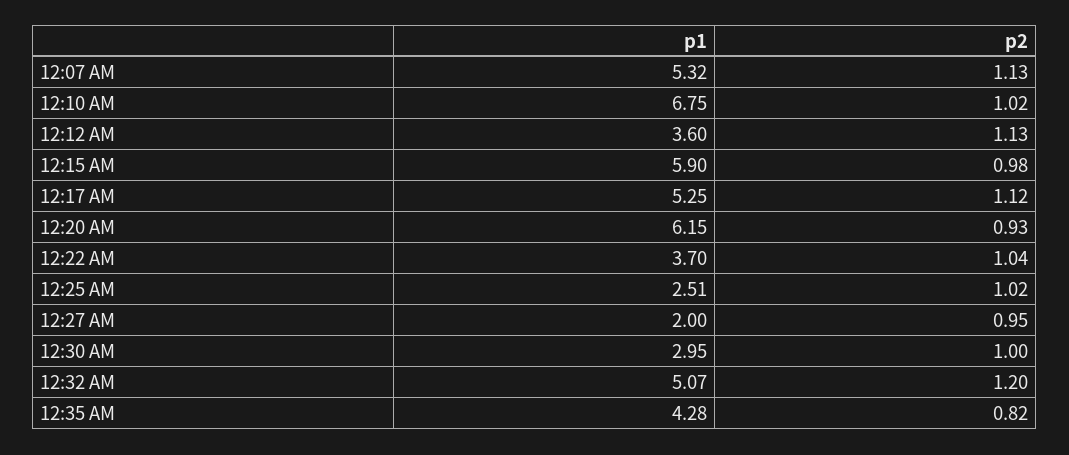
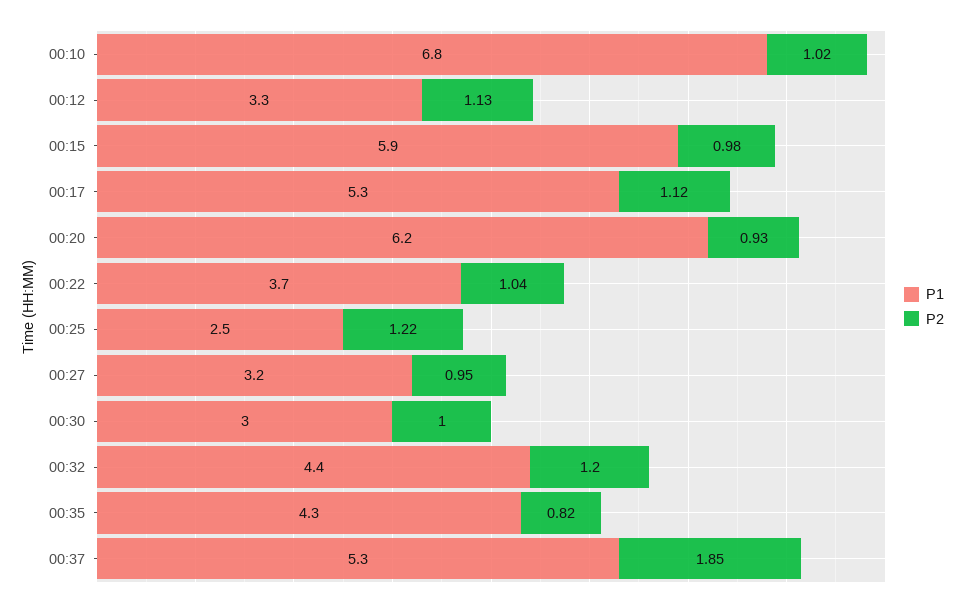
p1, 12:07 AM: 5.32 -> none
p2, 12:07 AM: 1.13 -> none
p1, 12:12 AM: 3.6 -> 3.3
p2, 12:25 AM: 1.02 -> 1.22
p1, 12:27 AM: 2 -> 3.2
p1, 12:32 AM: 5.07 -> 4.4
p1, 00:37: none -> 5.3
p2, 00:37: none -> 1.85

